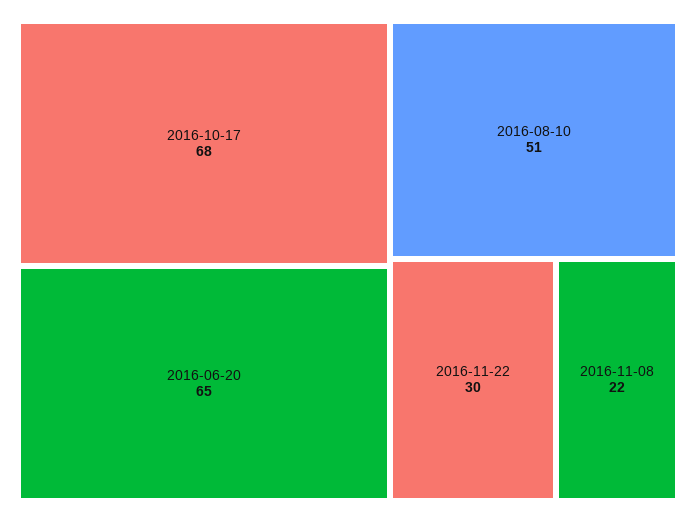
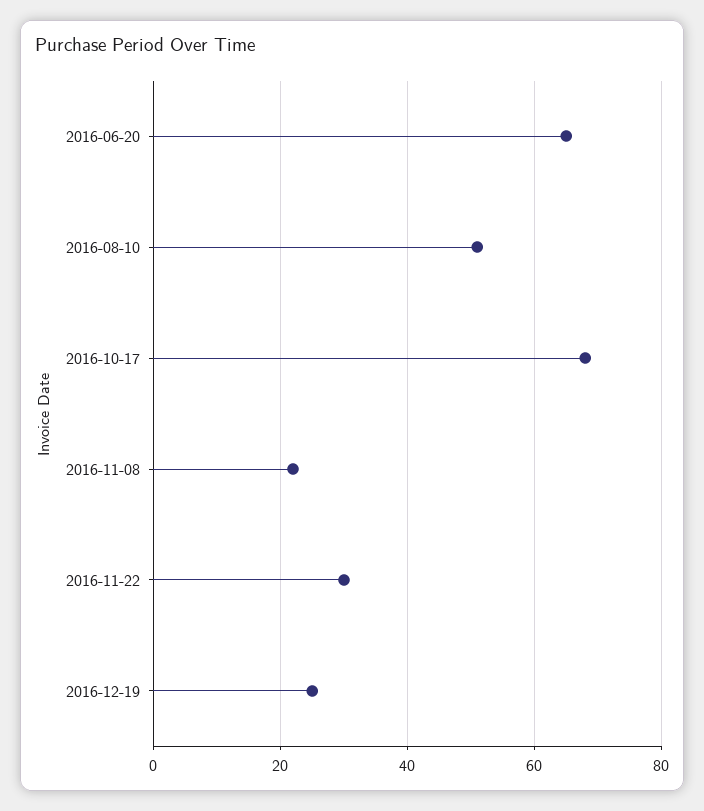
2016-12-19: none -> 25

